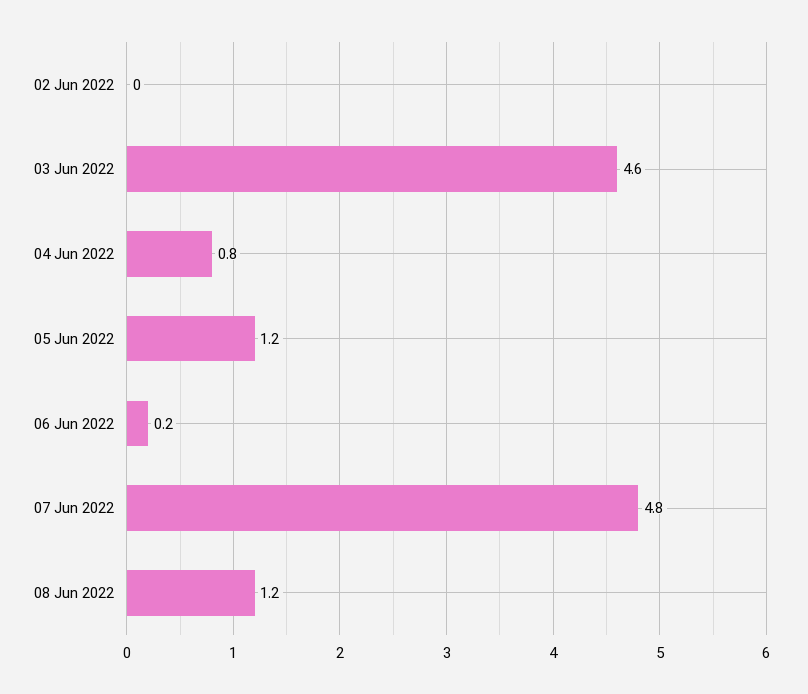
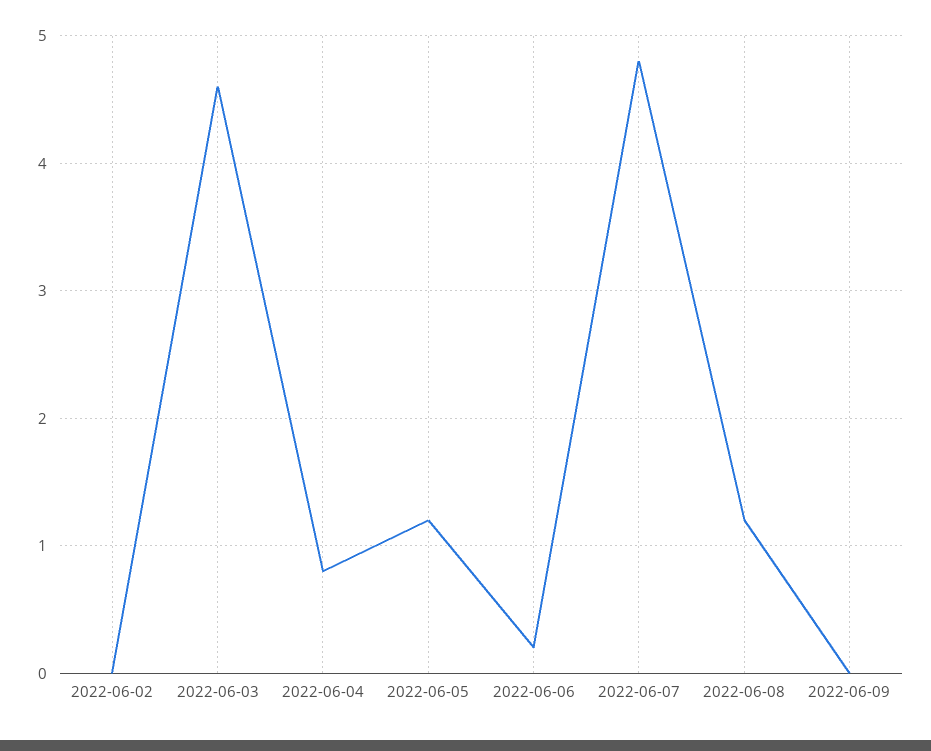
2022-06-09: none -> 0

